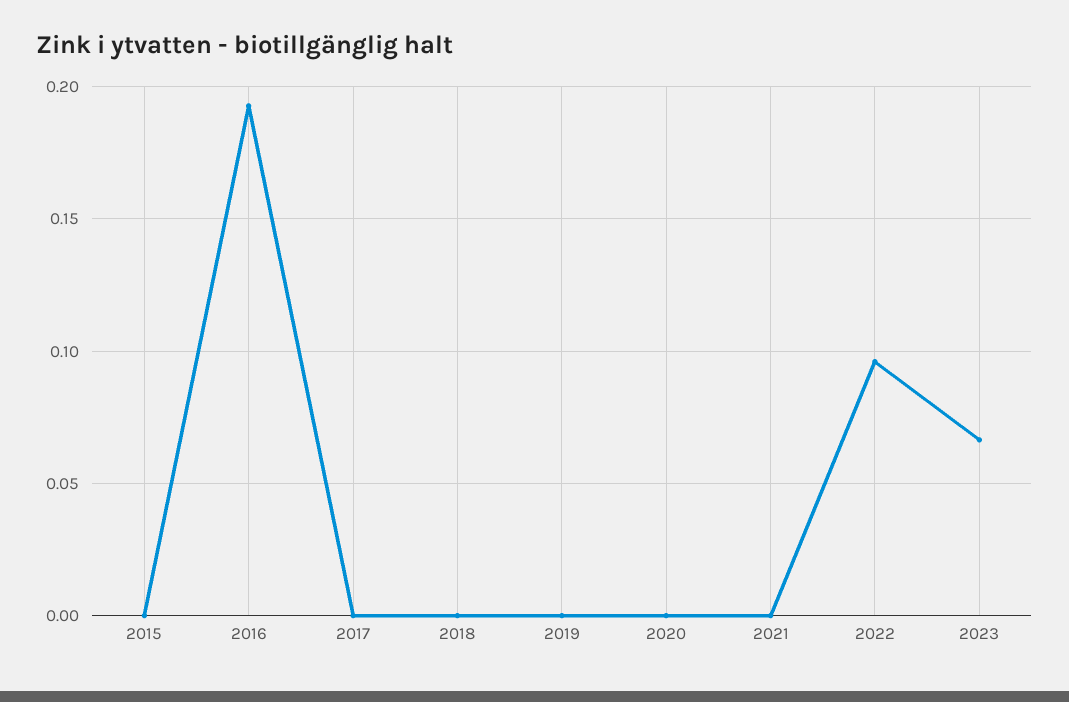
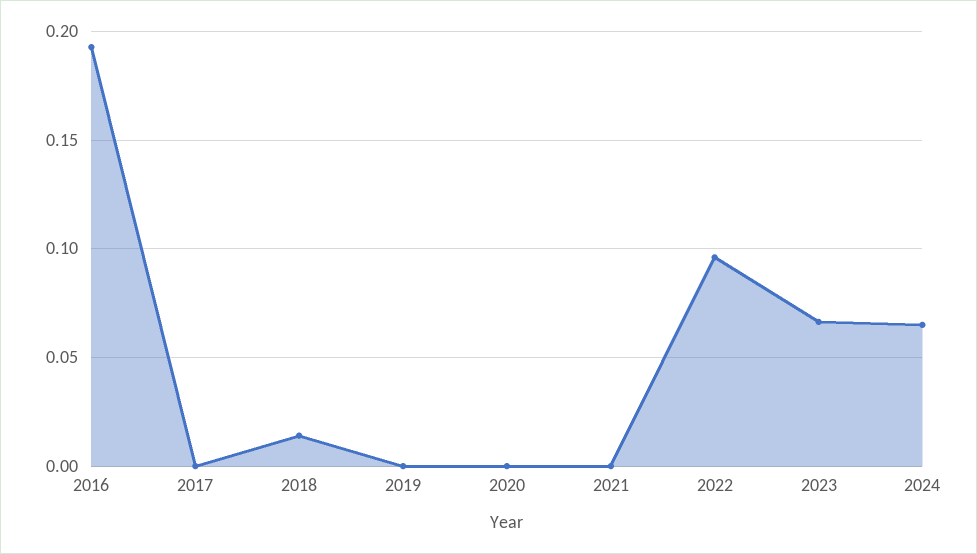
2015: 0 -> none
2018: 0 -> 0.015
2024: none -> 0.065

